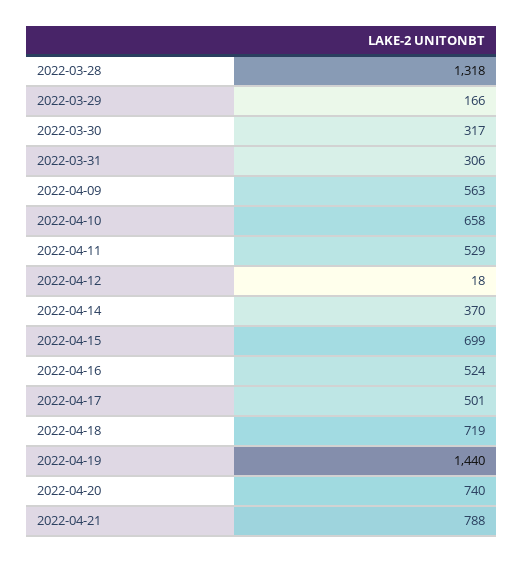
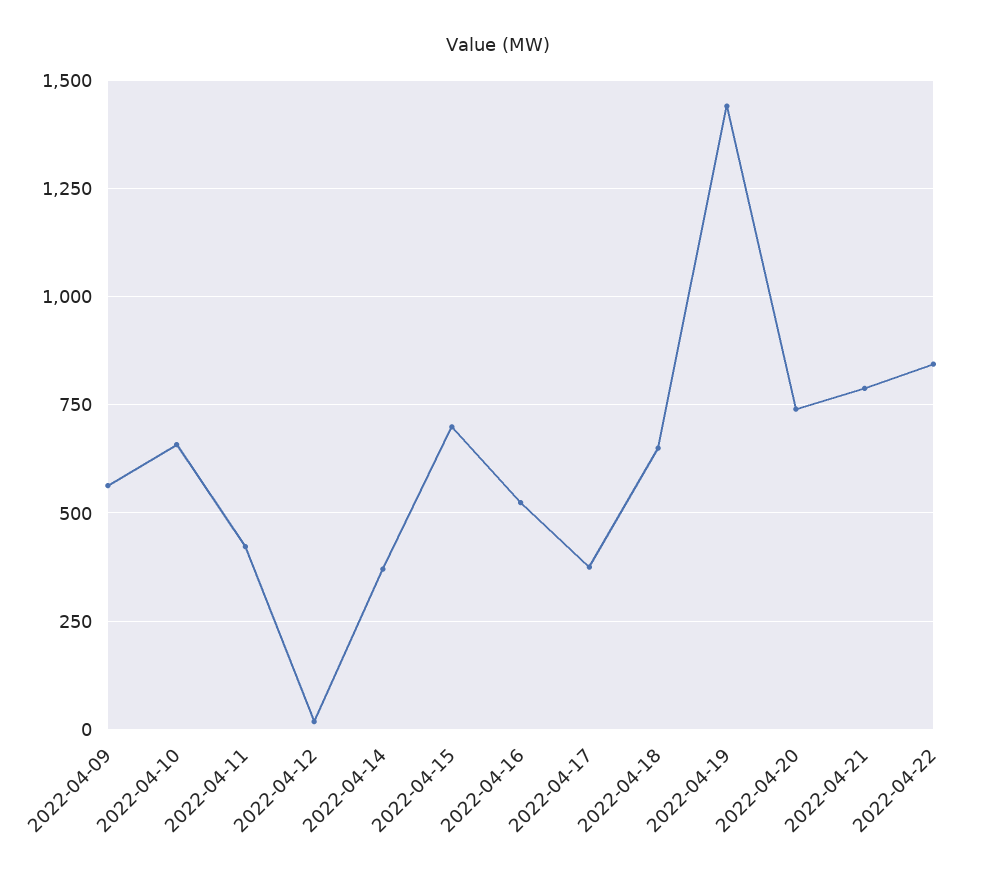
2022-03-28: 1318 -> none
2022-03-29: 166 -> none
2022-03-30: 317 -> none
2022-03-31: 306 -> none
2022-04-11: 529 -> 425
2022-04-17: 501 -> 375
2022-04-18: 719 -> 650
2022-04-22: none -> 850

